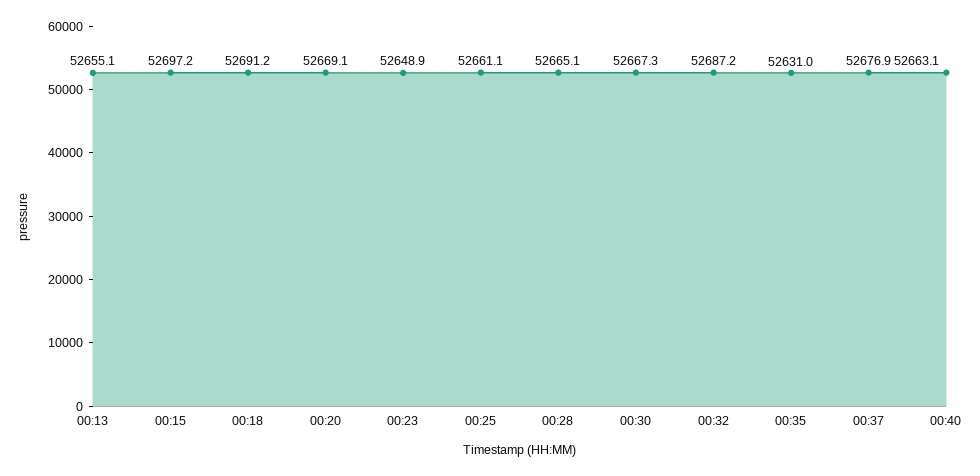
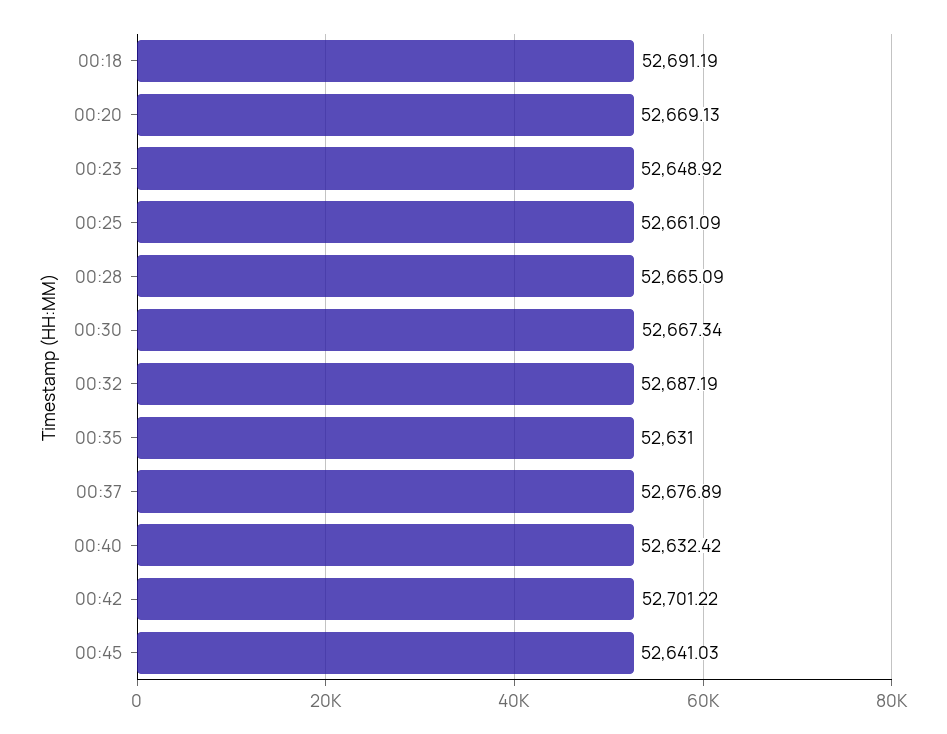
00:13: 52655.1 -> none
00:15: 52697.2 -> none
00:40: 52663.1 -> 52632.42
00:42: none -> 52701.22
00:45: none -> 52641.03

